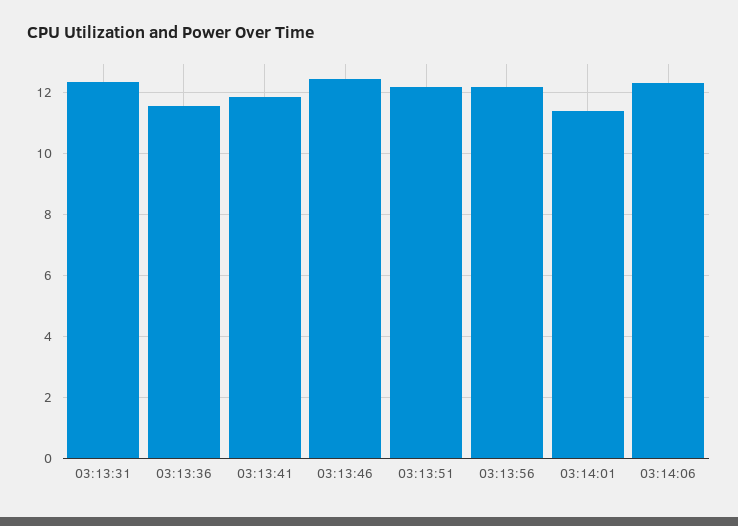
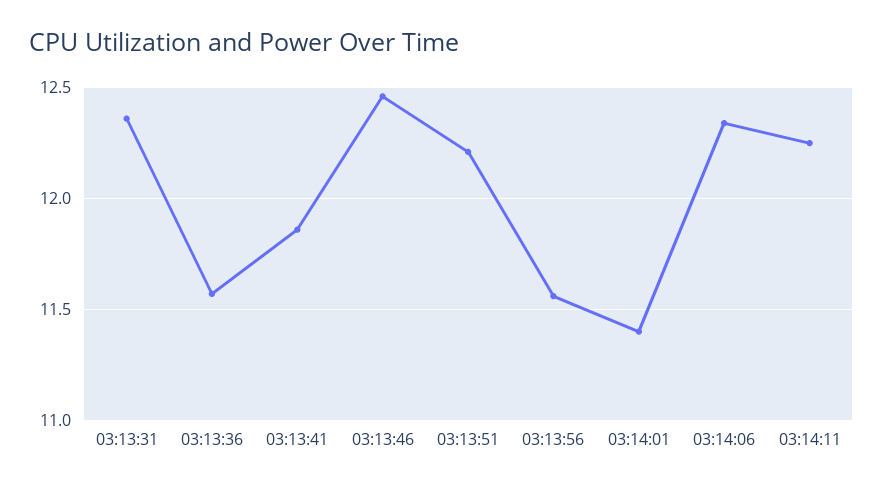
03:13:56: 12.2 -> 11.55
03:14:11: none -> 12.25

